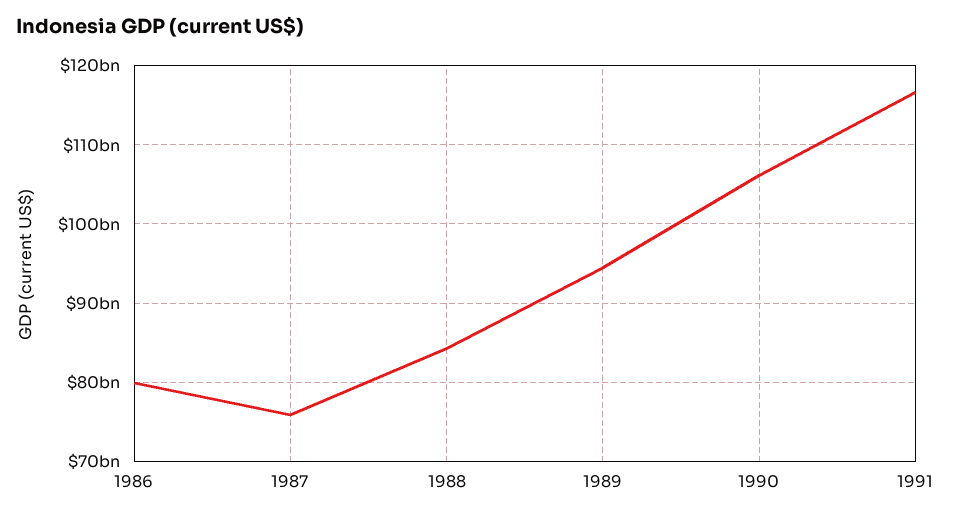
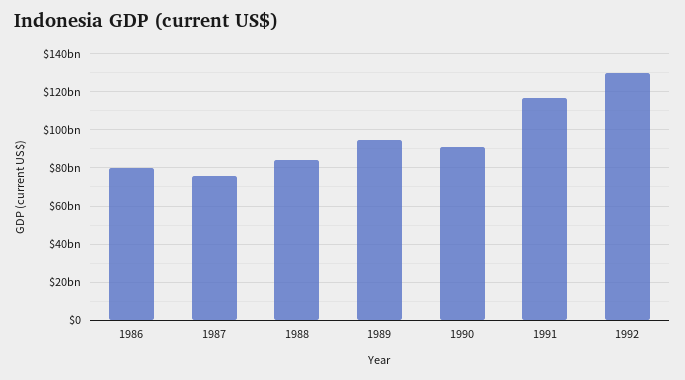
1990: 106000000000 -> 90000000000
1992: none -> 130000000000

